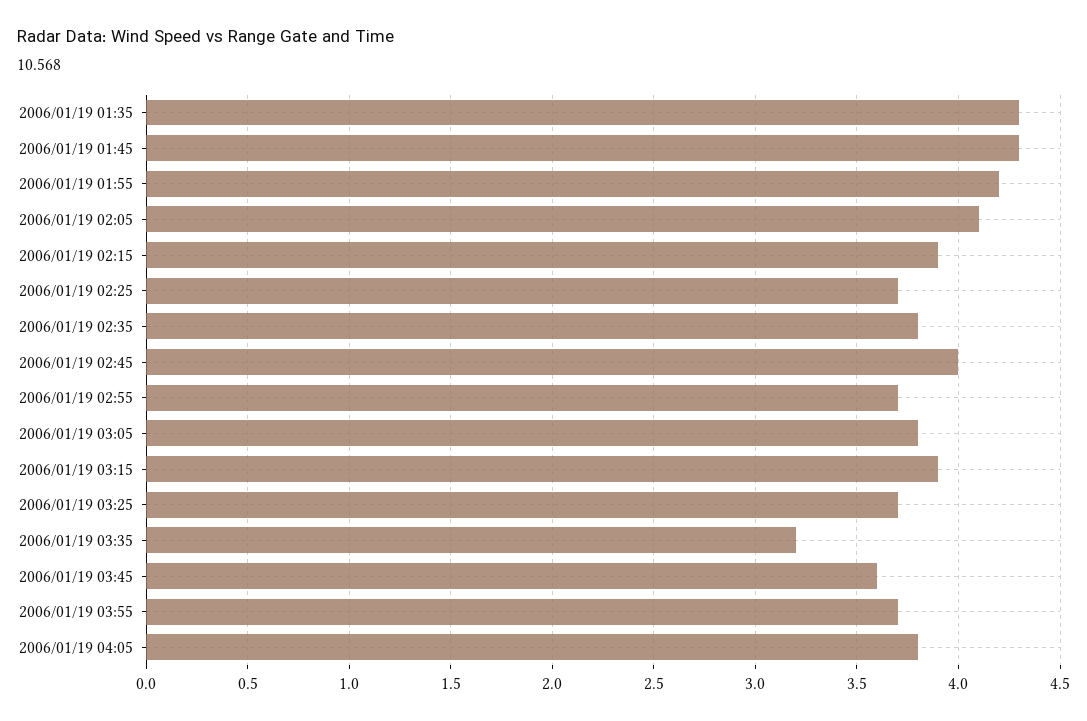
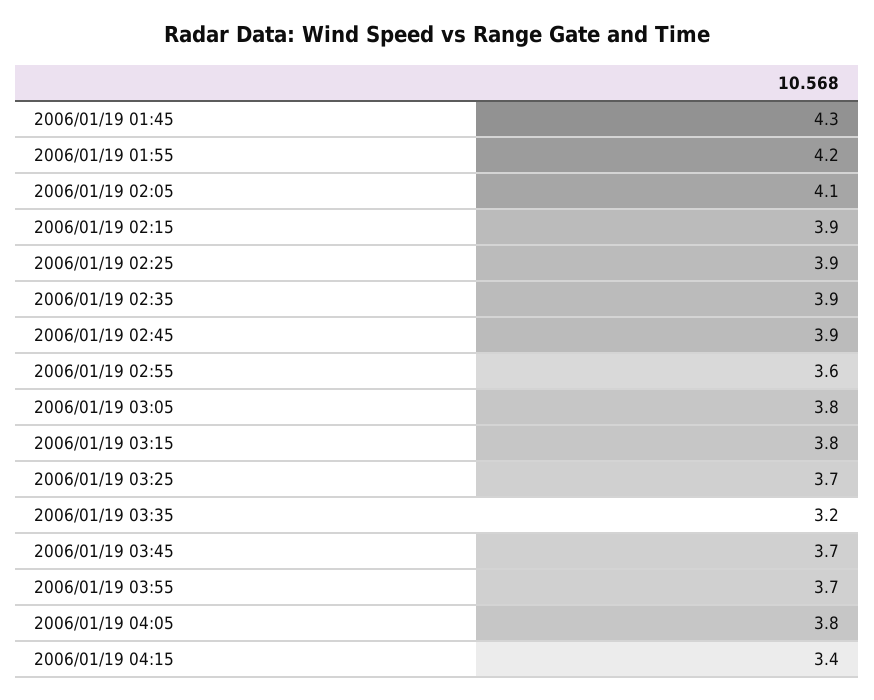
2006/01/19 01:35: 4.3 -> none
2006/01/19 02:25: 3.7 -> 3.9
2006/01/19 02:35: 3.8 -> 3.9
2006/01/19 02:45: 4 -> 3.9
2006/01/19 02:55: 3.7 -> 3.6
2006/01/19 03:15: 3.9 -> 3.8
2006/01/19 03:45: 3.6 -> 3.7
2006/01/19 04:15: none -> 3.4

